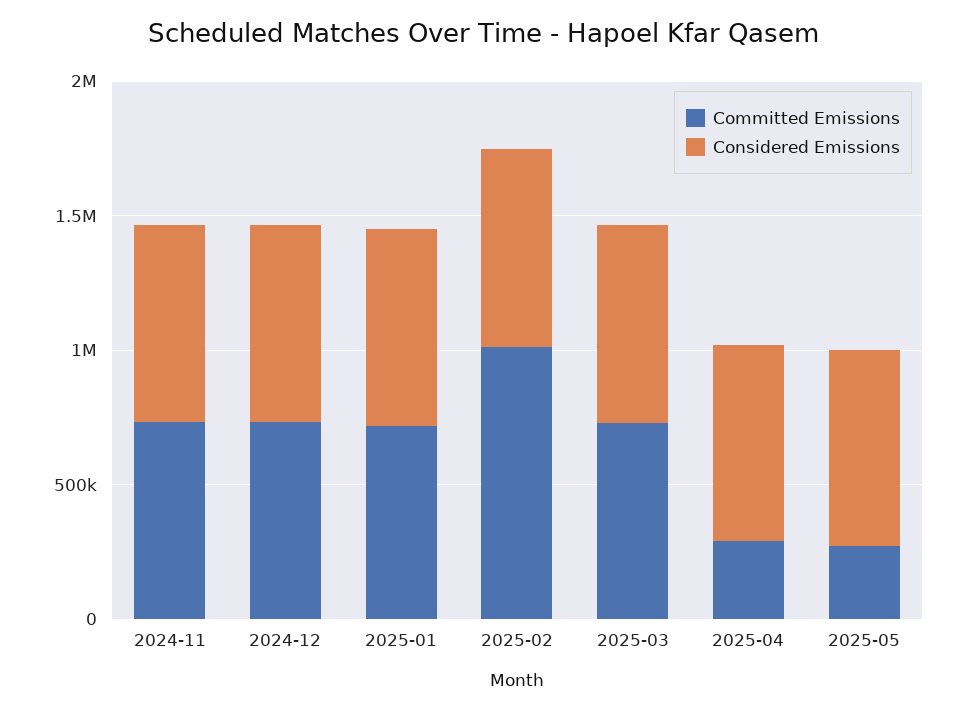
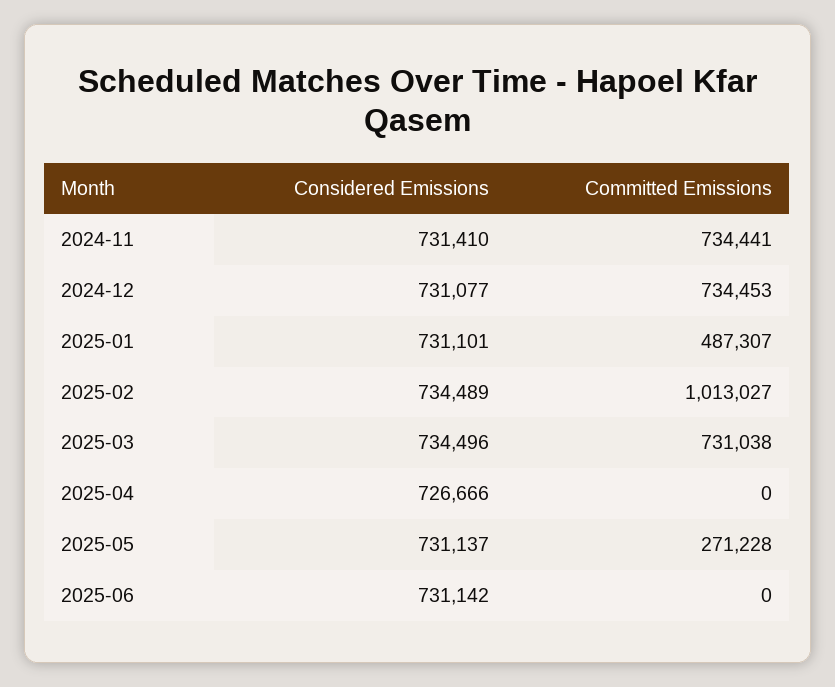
Committed Emissions, 2025-01: 700000 -> 487307
Committed Emissions, 2025-04: 300000 -> 0
Considered Emissions, 2025-06: none -> 731142
Committed Emissions, 2025-06: none -> 0

